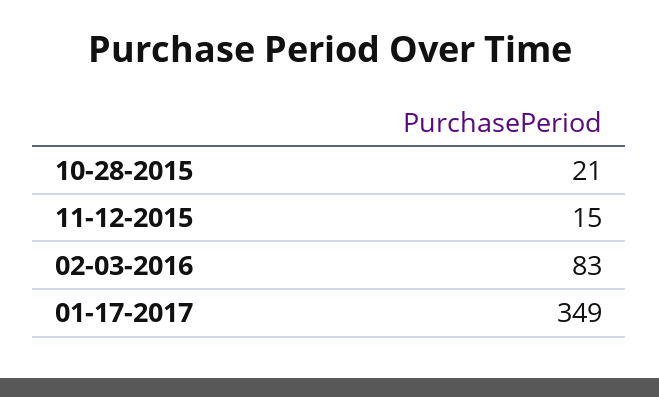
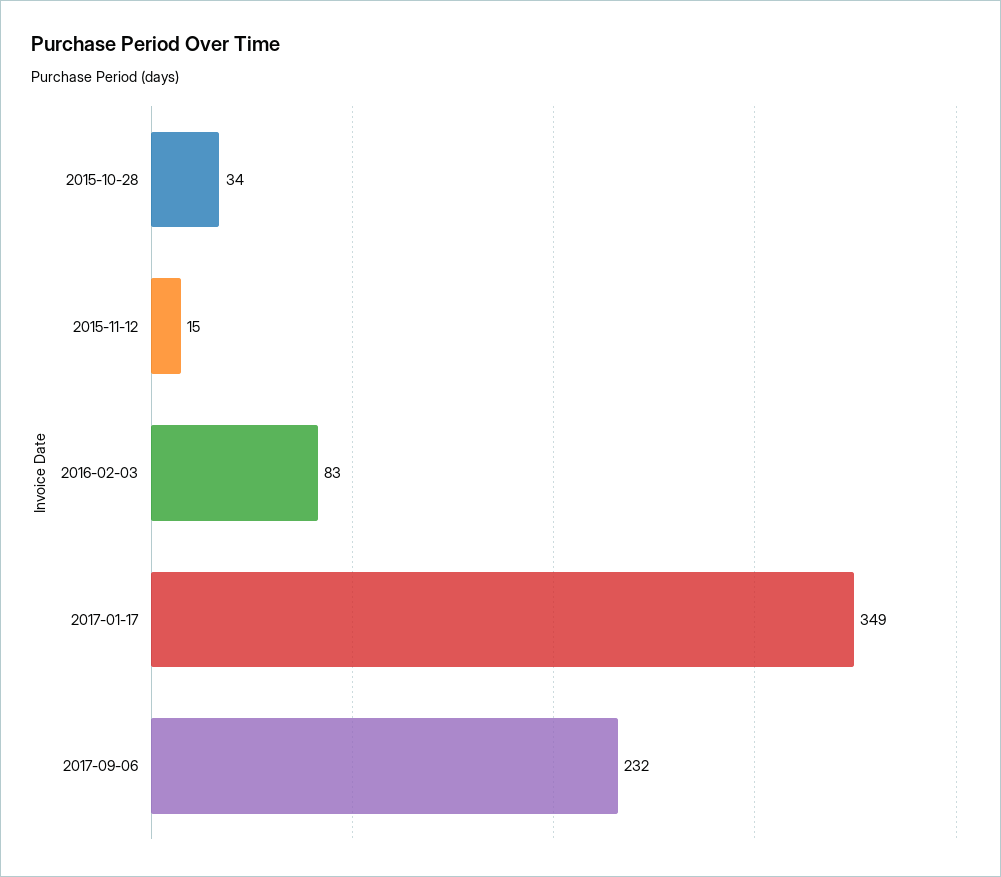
10-28-2015: 21 -> 34
2017-09-06: none -> 232

